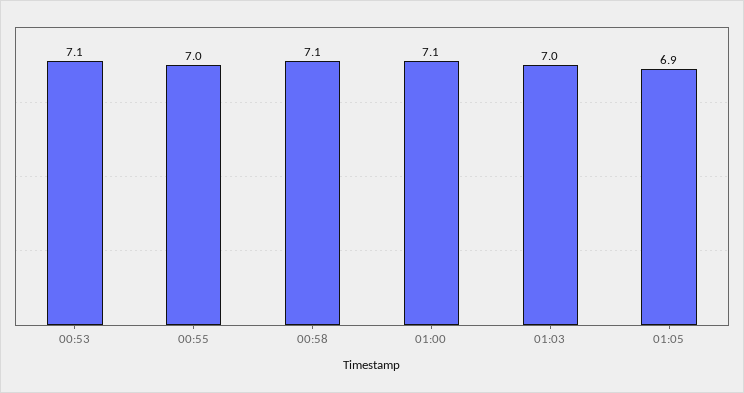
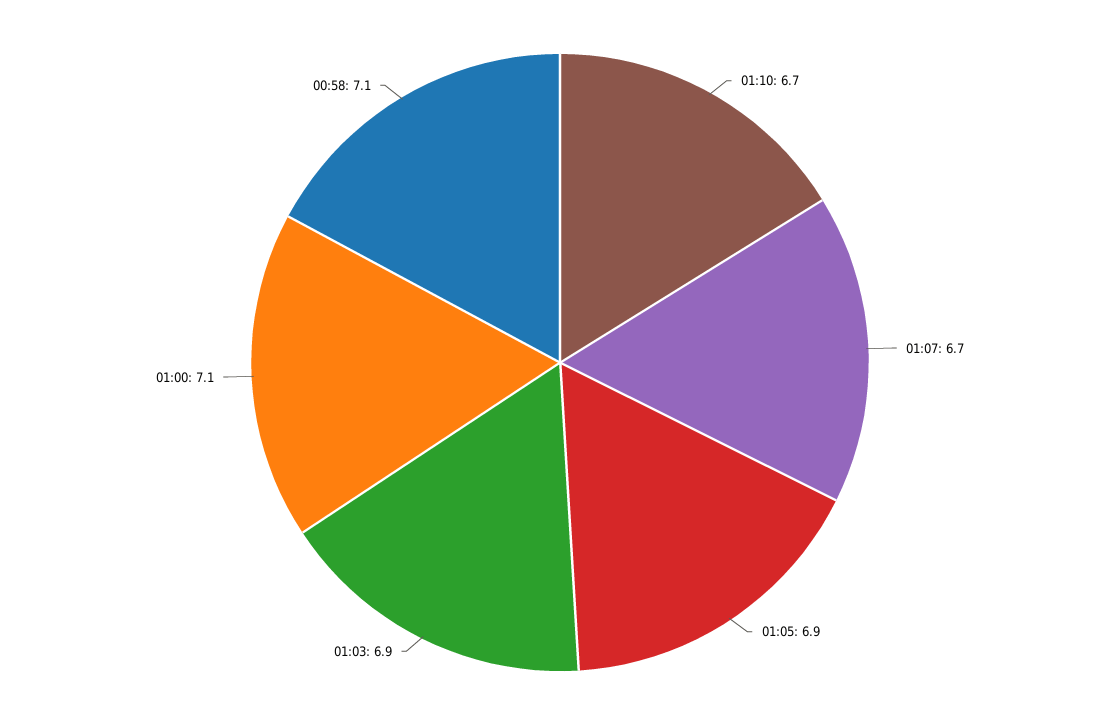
00:53: 7.1 -> none
00:55: 7 -> none
01:03: 7 -> 6.9
01:10: none -> 6.7
01:07: none -> 6.7

